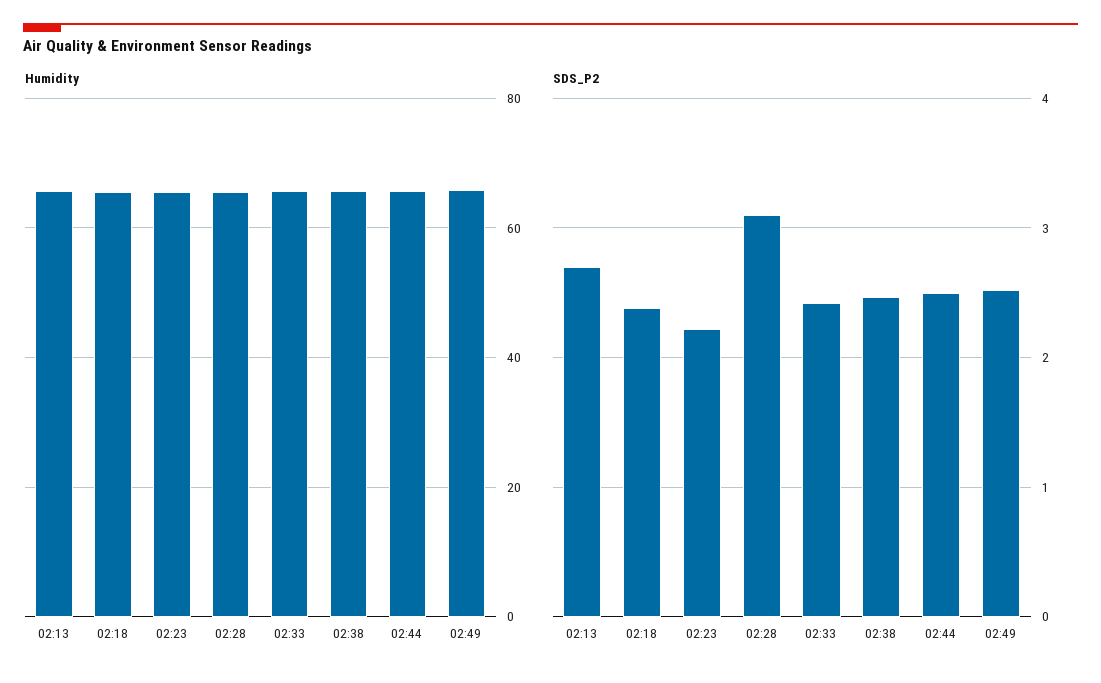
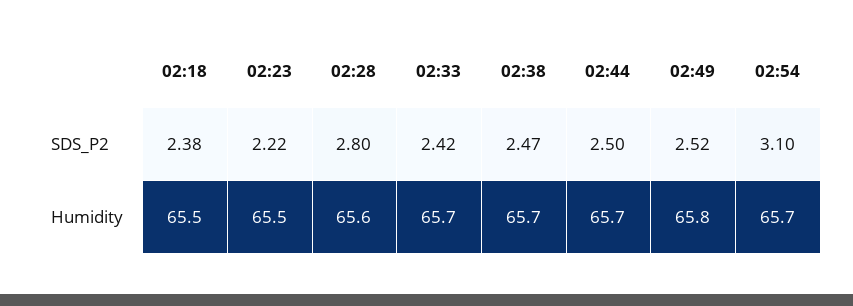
Humidity, 02:13: 66 -> none
SDS_P2, 02:13: 2.7 -> none
SDS_P2, 02:28: 3.1 -> 2.8
SDS_P2, 02:54: none -> 3.1
Humidity, 02:54: none -> 65.7

